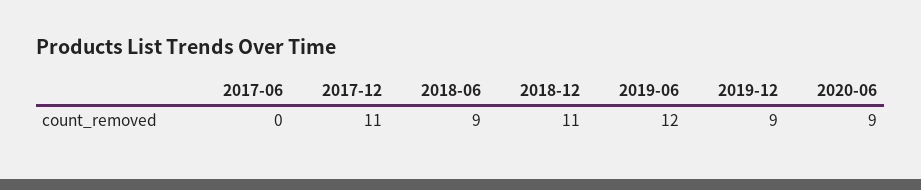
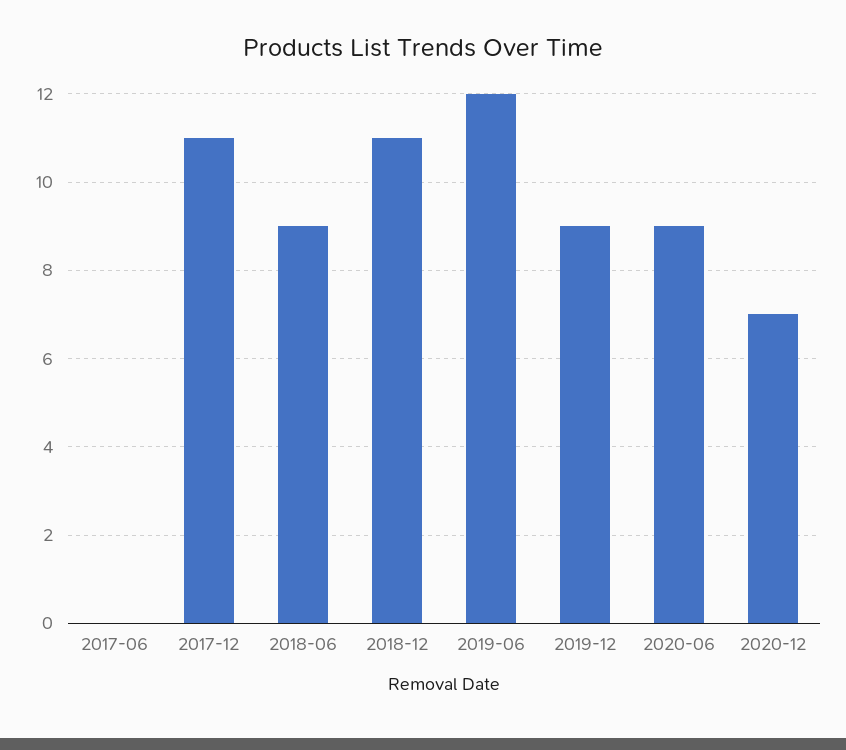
2020-12: none -> 7

